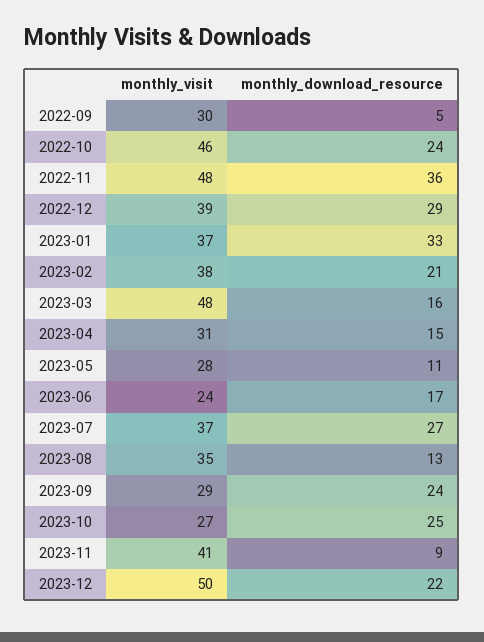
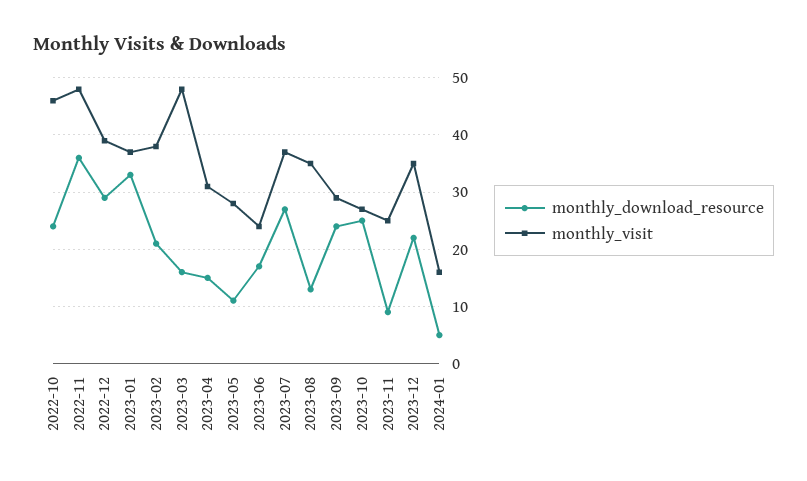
monthly_visit, 2022-09: 30 -> none
monthly_download_resource, 2022-09: 5 -> none
monthly_visit, 2023-11: 41 -> 25
monthly_visit, 2023-12: 50 -> 35
monthly_download_resource, 2024-01: none -> 5
monthly_visit, 2024-01: none -> 15

